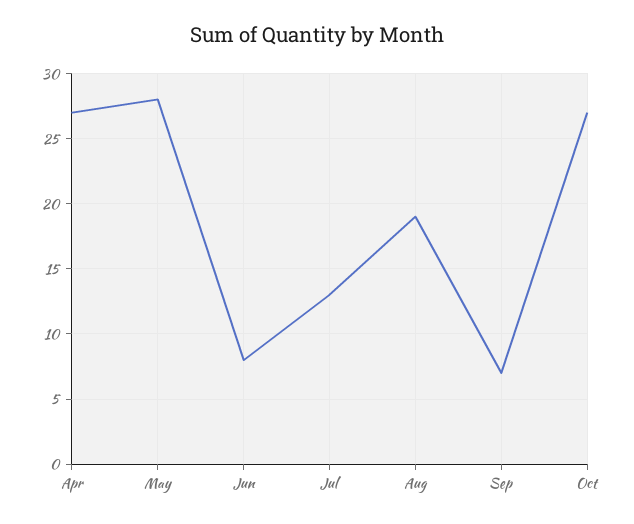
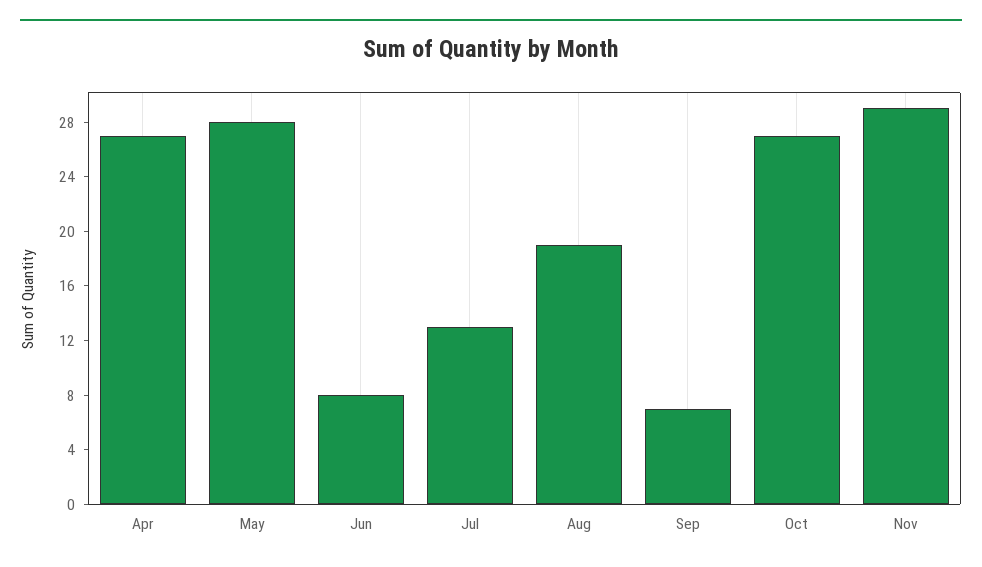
Nov: none -> 29

